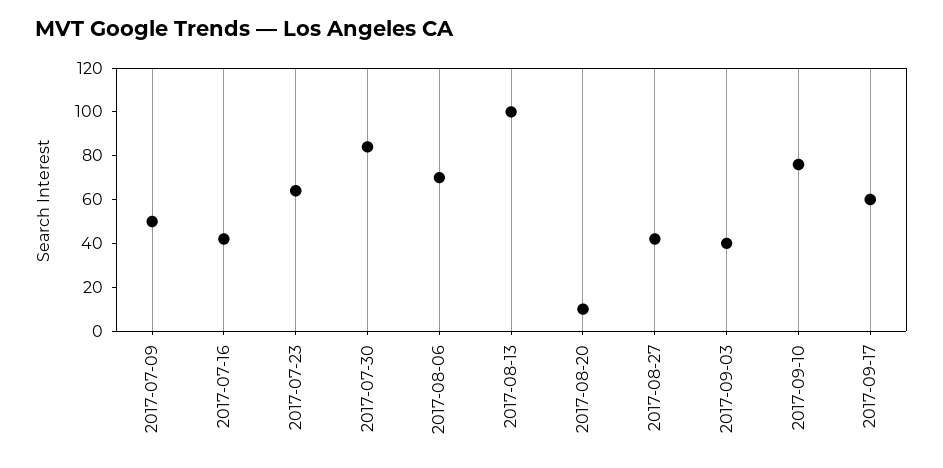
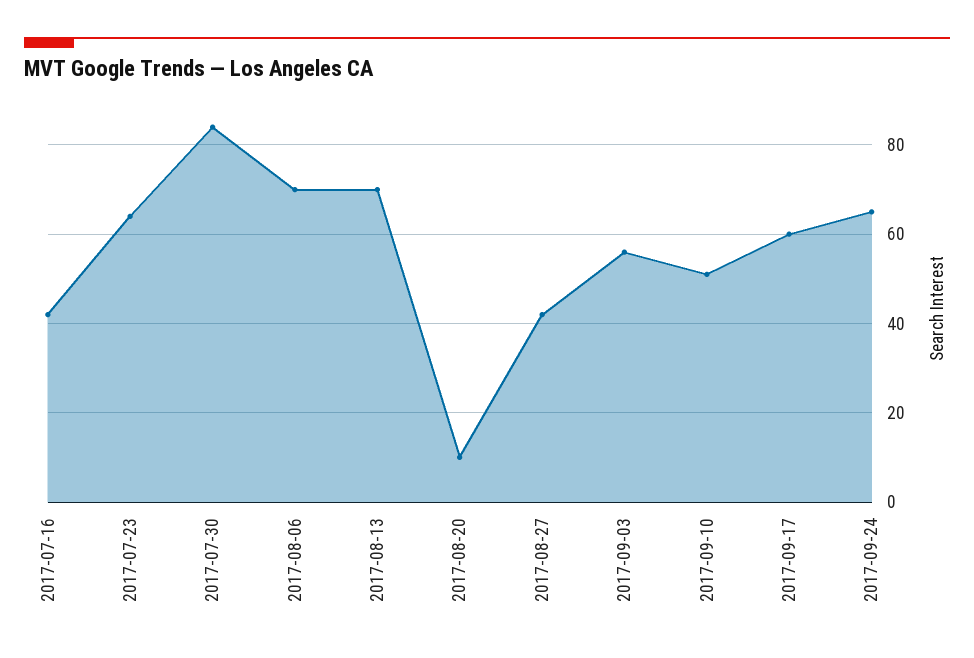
2017-07-09: 50 -> none
2017-08-13: 100 -> 70
2017-09-03: 40 -> 55
2017-09-10: 75 -> 50
2017-09-24: none -> 65

